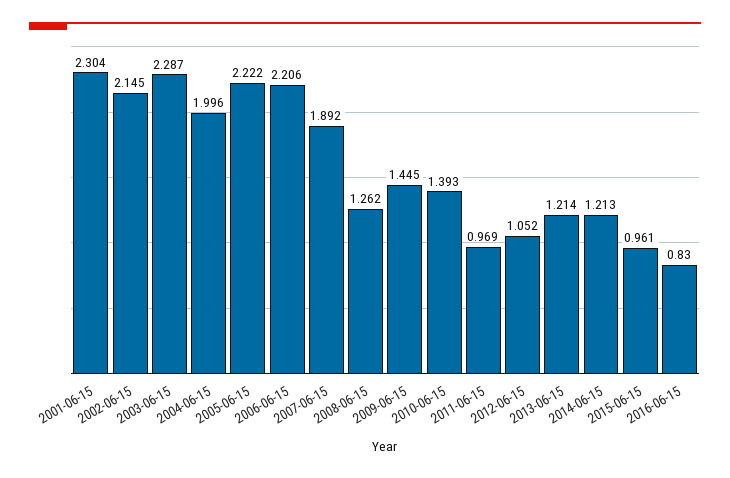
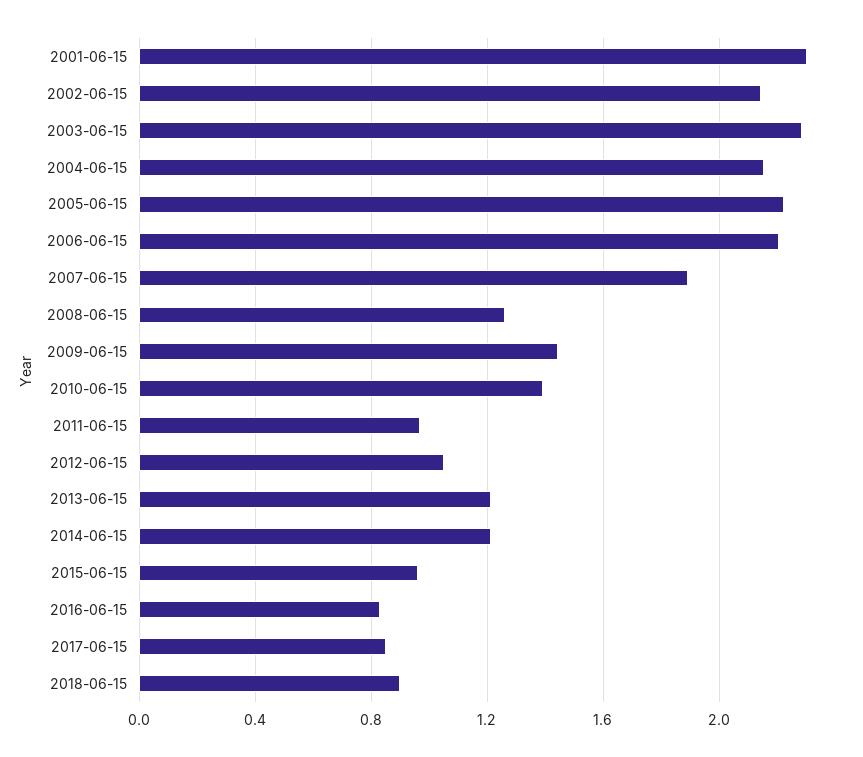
2004-06-15: 1.996 -> 2.15
2017-06-15: none -> 0.85
2018-06-15: none -> 0.9

